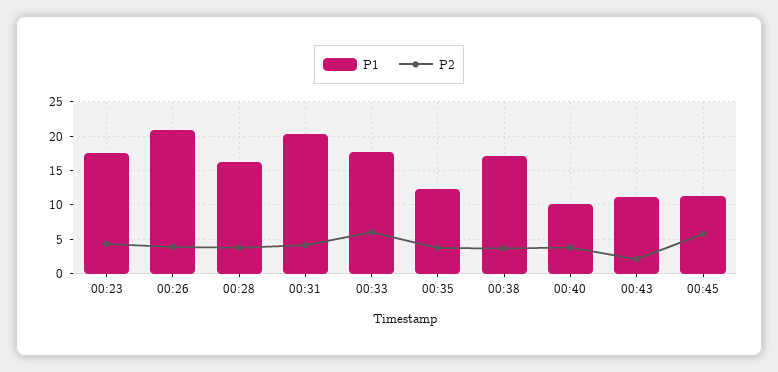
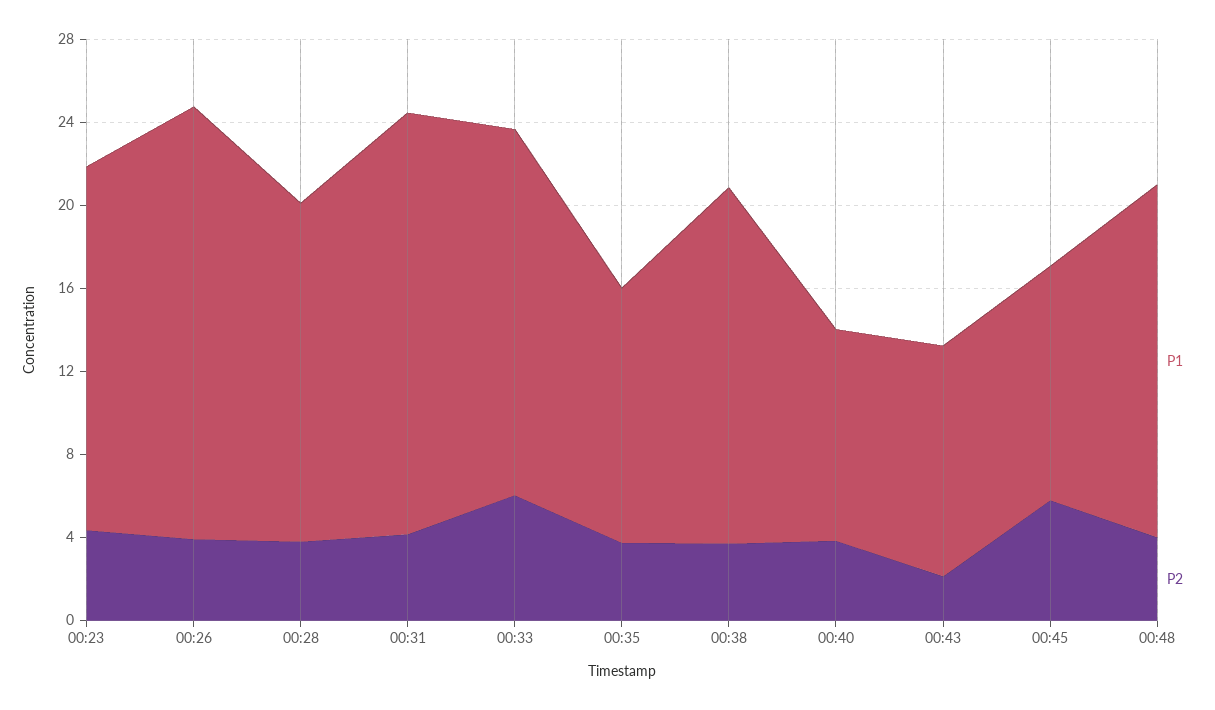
P1, 00:48: none -> 17
P2, 00:48: none -> 4

